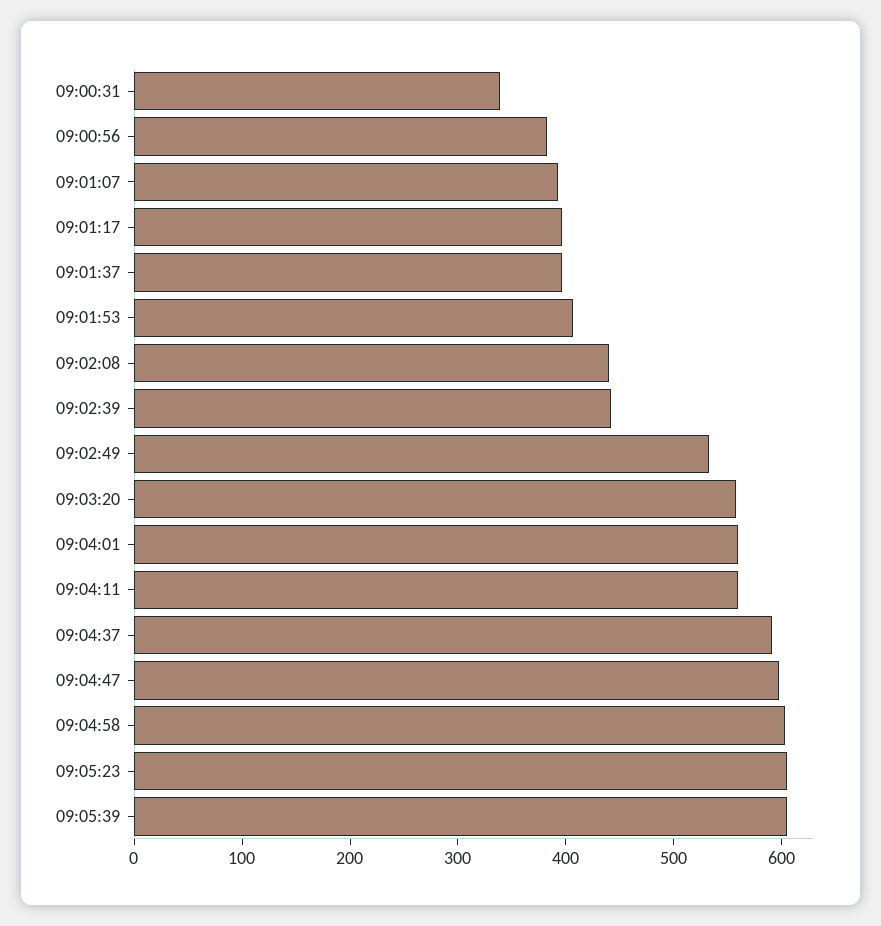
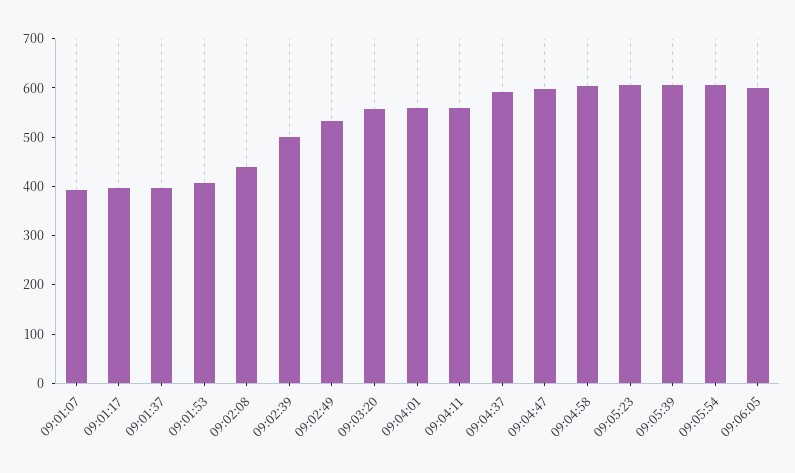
09:00:31: 340 -> none
09:00:56: 380 -> none
09:02:39: 440 -> 500
09:05:54: none -> 600
09:06:05: none -> 600

